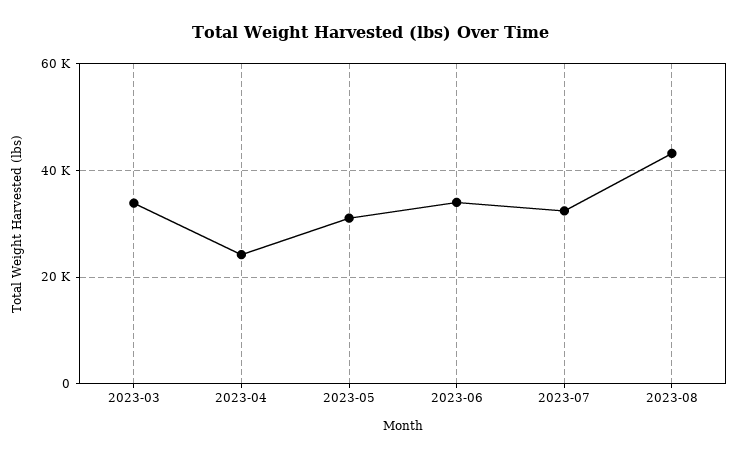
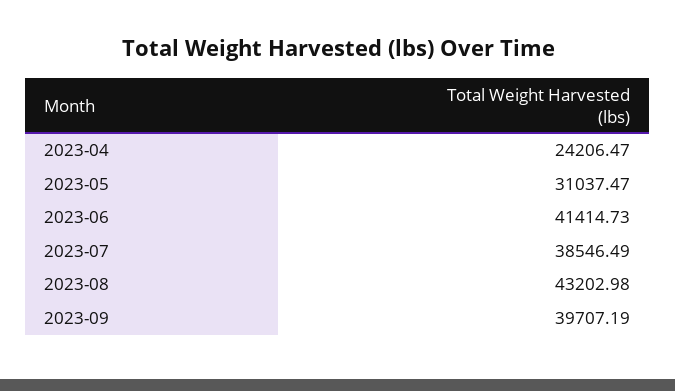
2023-03: 34000 -> none
2023-06: 34000 -> 41414.73
2023-07: 32000 -> 38546.49
2023-09: none -> 39707.19

